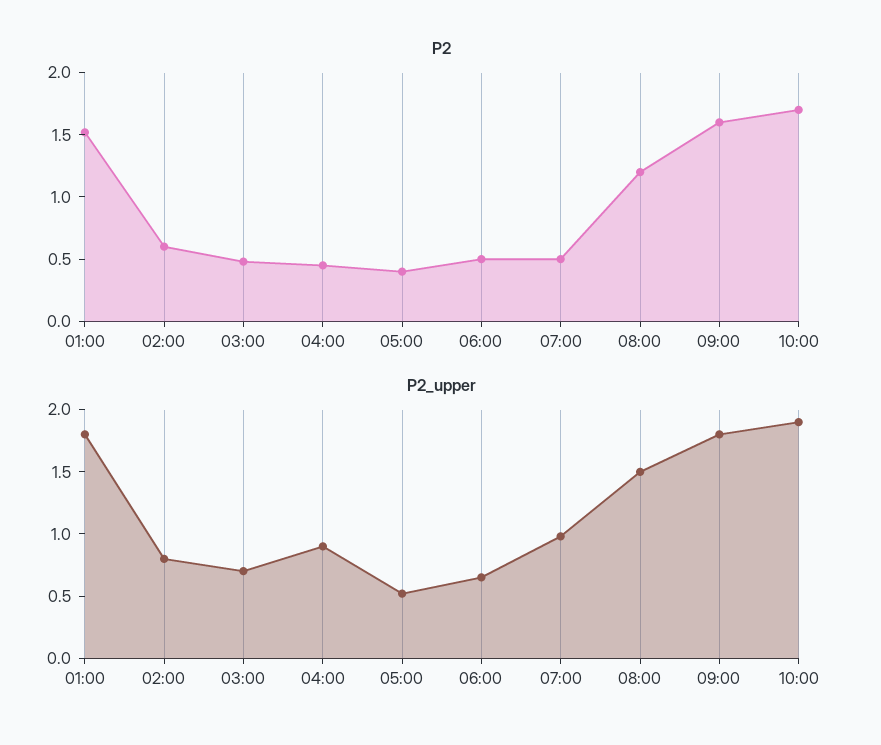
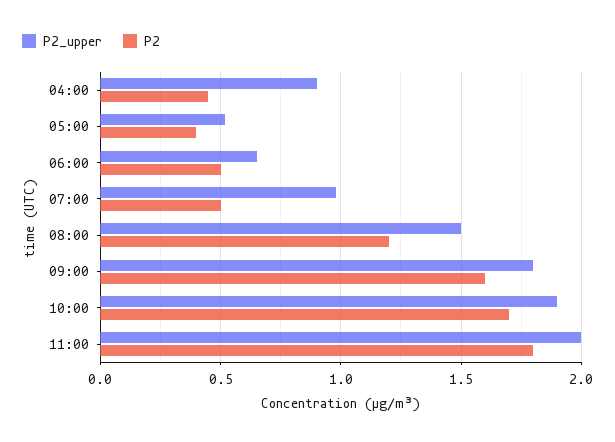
P2, 01:00: 1.5 -> none
P2, 02:00: 0.6 -> none
P2, 03:00: 0.5 -> none
P2_upper, 01:00: 1.8 -> none
P2_upper, 02:00: 0.8 -> none
P2_upper, 03:00: 0.7 -> none
P2_upper, 11:00: none -> 2
P2, 11:00: none -> 1.8

